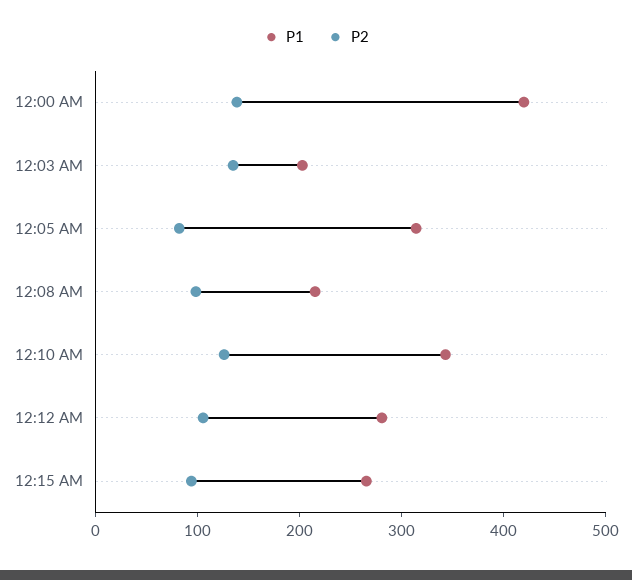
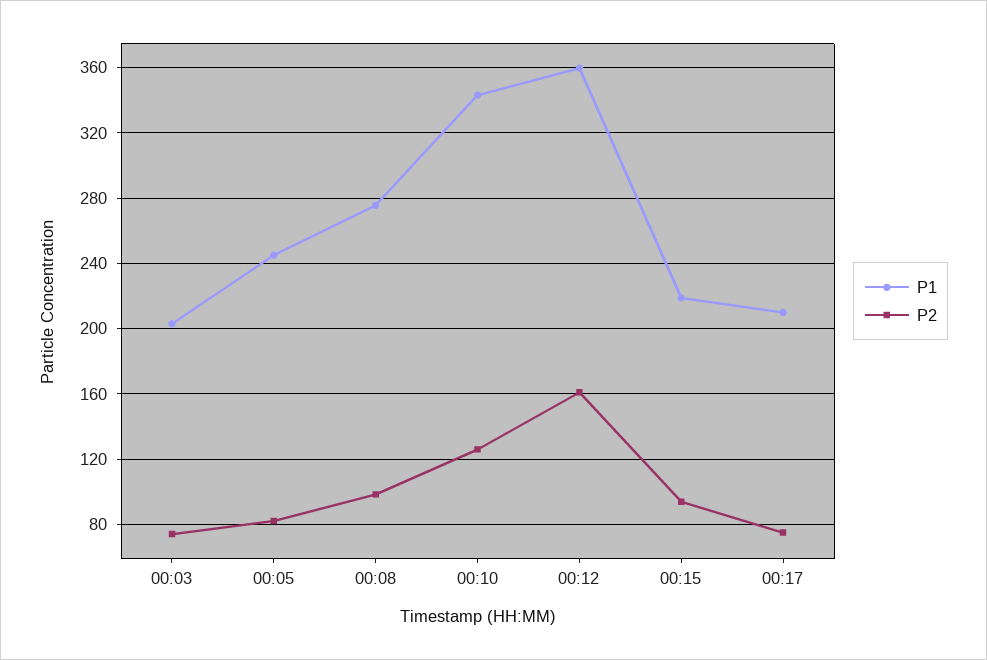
P1, 12:00 AM: 420 -> none
P2, 12:00 AM: 140 -> none
P2, 12:03 AM: 140 -> 75
P1, 12:05 AM: 320 -> 245
P1, 12:08 AM: 220 -> 275
P1, 12:12 AM: 280 -> 360
P2, 12:12 AM: 100 -> 160
P1, 12:15 AM: 260 -> 220
P1, 00:17: none -> 210
P2, 00:17: none -> 75

